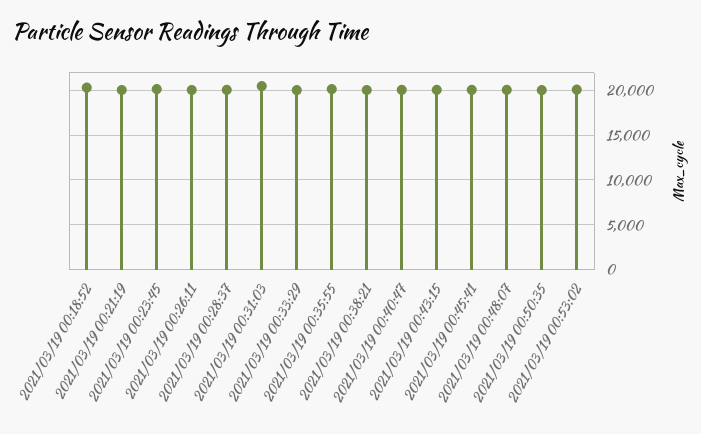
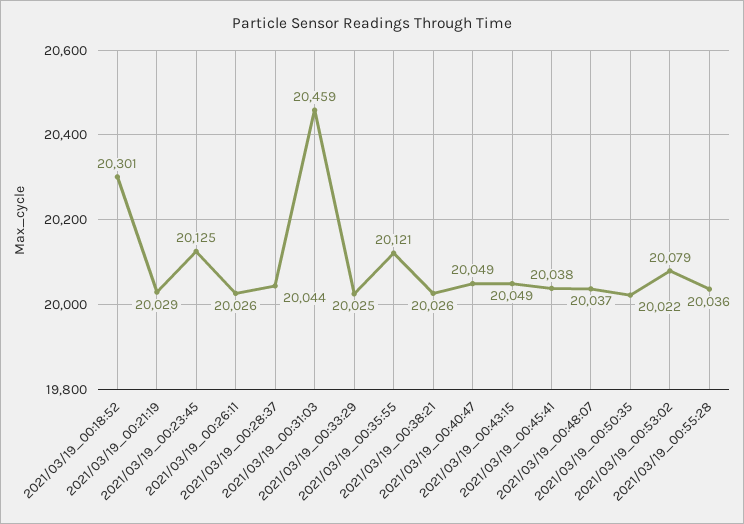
2021/03/19_00:55:28: none -> 20036

